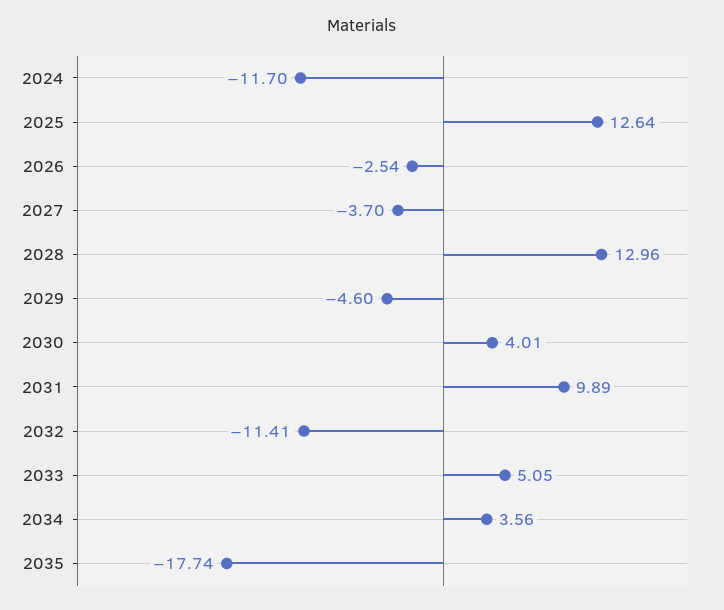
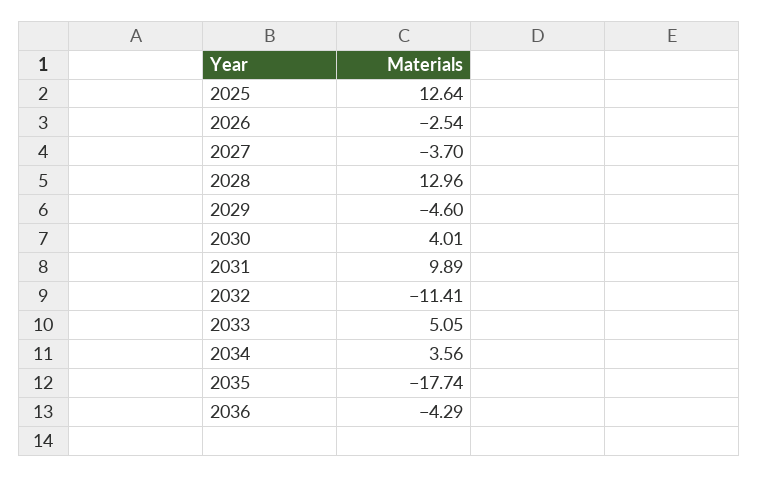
2024: -11.7 -> none
2036: none -> -4.29

